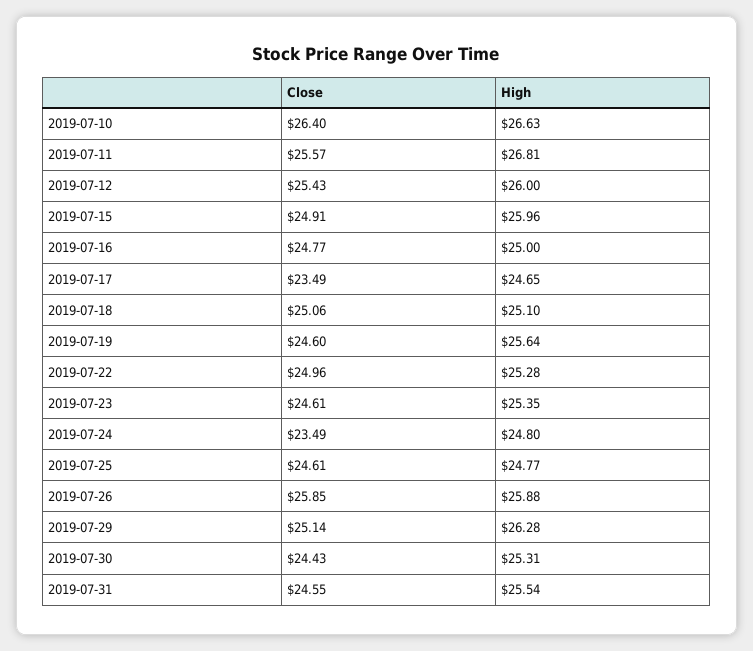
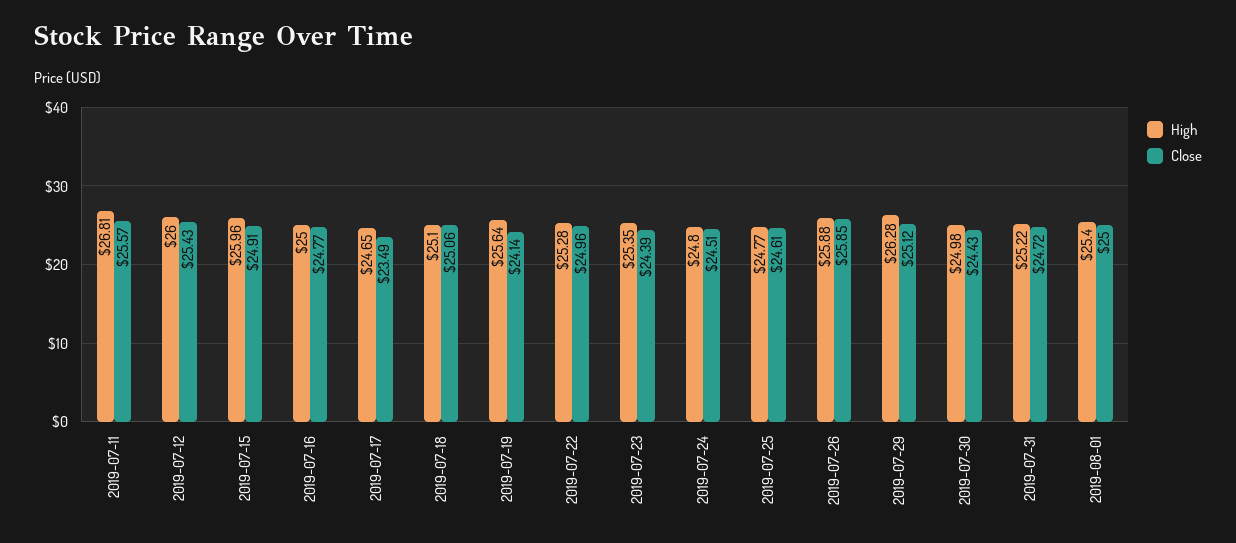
Close, 2019-07-10: 26.4 -> none
High, 2019-07-10: 26.63 -> none
Close, 2019-07-19: 24.6 -> 24.14
Close, 2019-07-23: 24.61 -> 24.39
Close, 2019-07-24: 23.49 -> 24.51
Close, 2019-07-29: 25.14 -> 25.12
High, 2019-07-30: 25.31 -> 24.98
Close, 2019-07-31: 24.55 -> 24.72
High, 2019-07-31: 25.54 -> 25.22
High, 2019-08-01: none -> 25.4
Close, 2019-08-01: none -> 25

